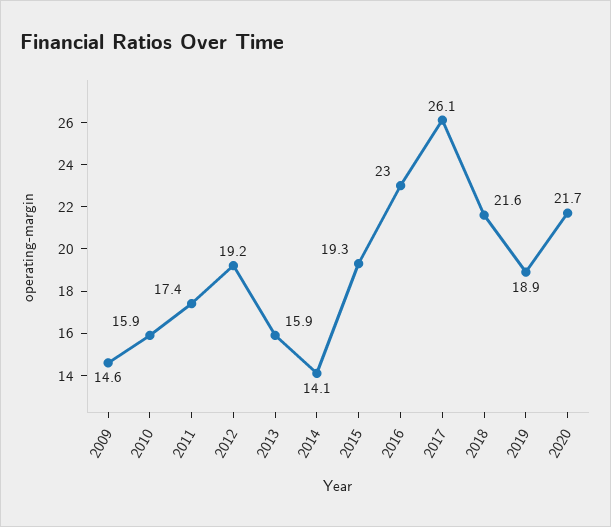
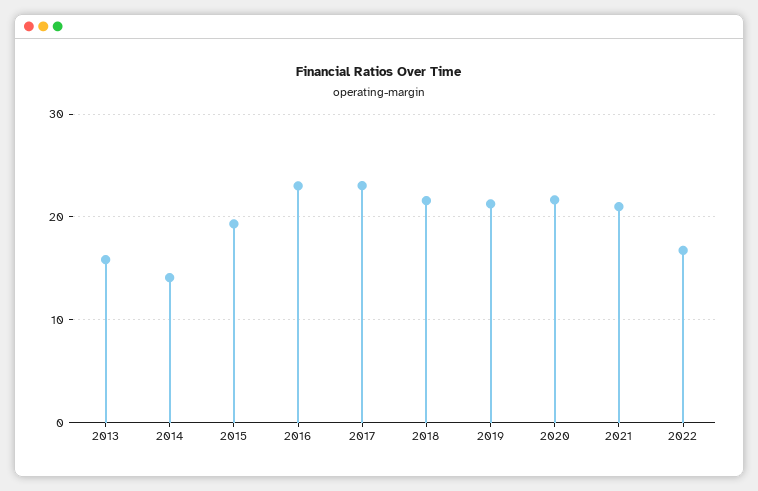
2009: 14.6 -> none
2010: 15.9 -> none
2011: 17.4 -> none
2012: 19.2 -> none
2017: 26.1 -> 23
2019: 18.9 -> 21
2021: none -> 21
2022: none -> 17

